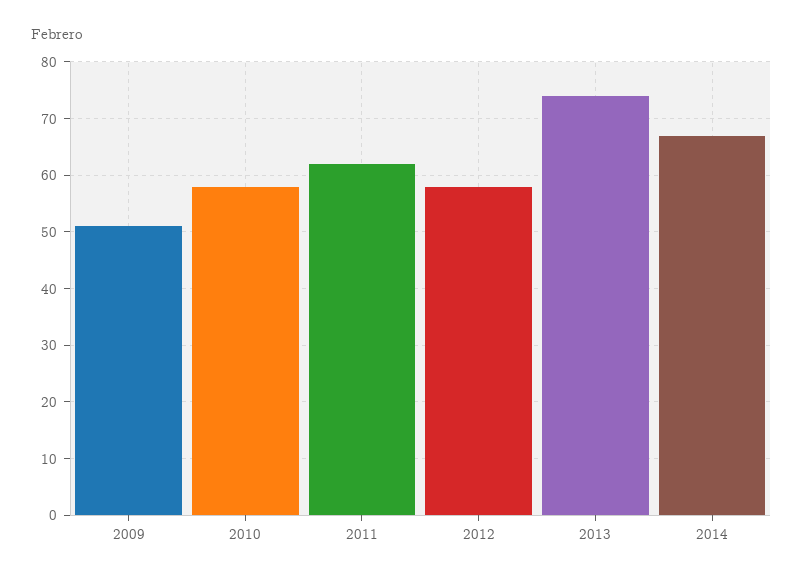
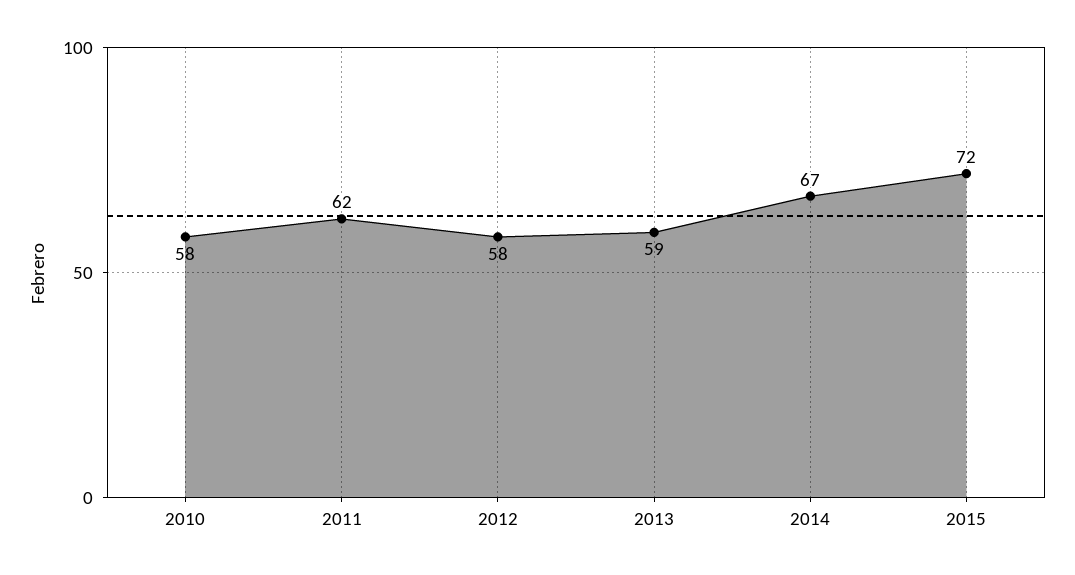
2009: 50 -> none
2013: 75 -> 59
2015: none -> 72

